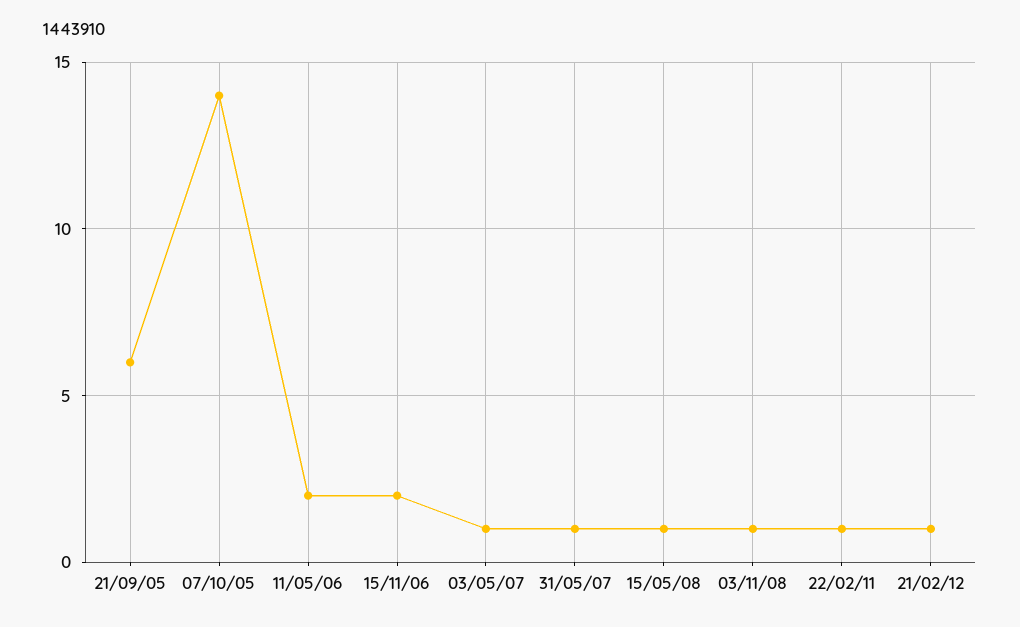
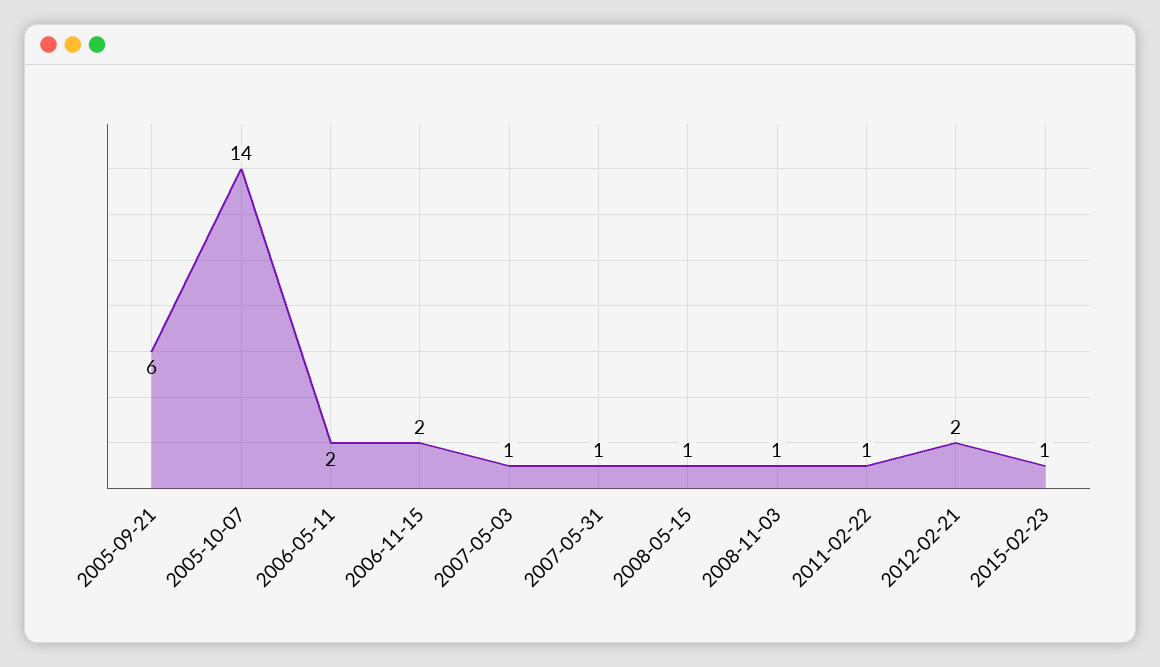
21/02/12: 1 -> 2
2015-02-23: none -> 1

